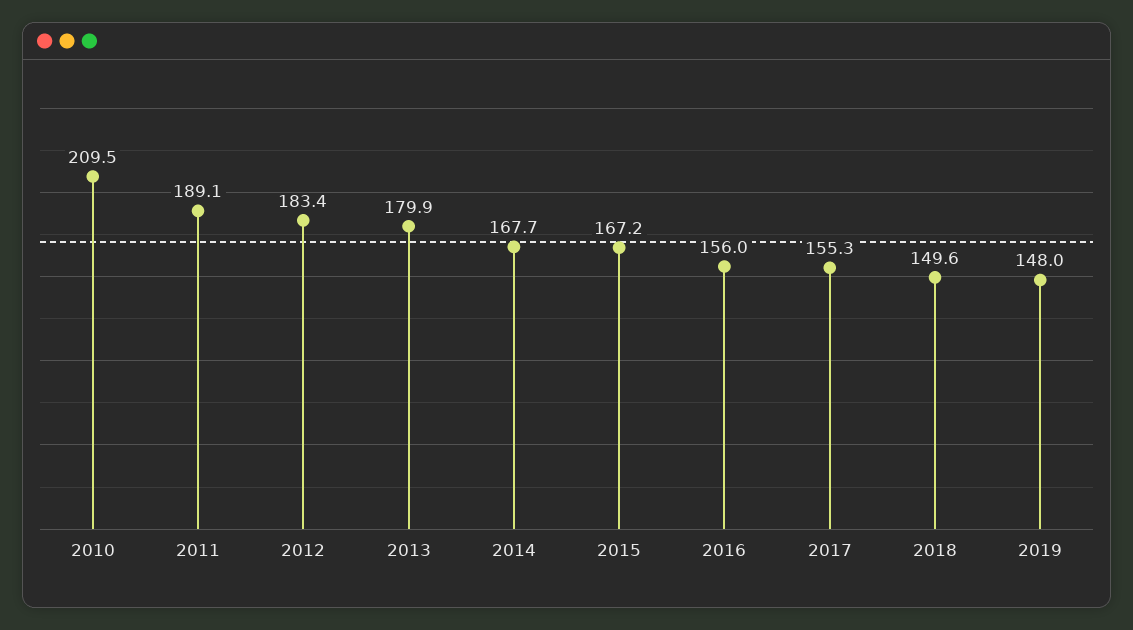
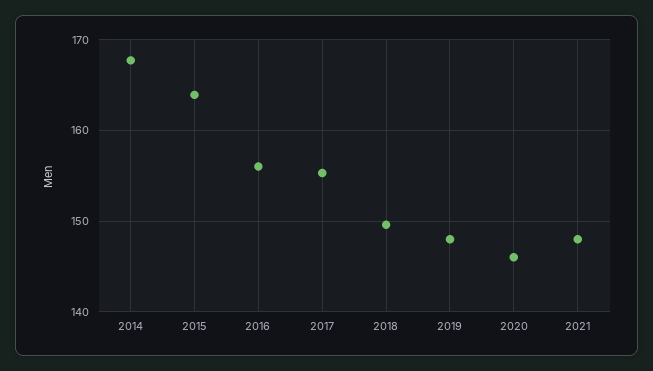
2010: 209.5 -> none
2011: 189.1 -> none
2012: 183.4 -> none
2013: 179.9 -> none
2015: 167.2 -> 164
2020: none -> 146
2021: none -> 148

